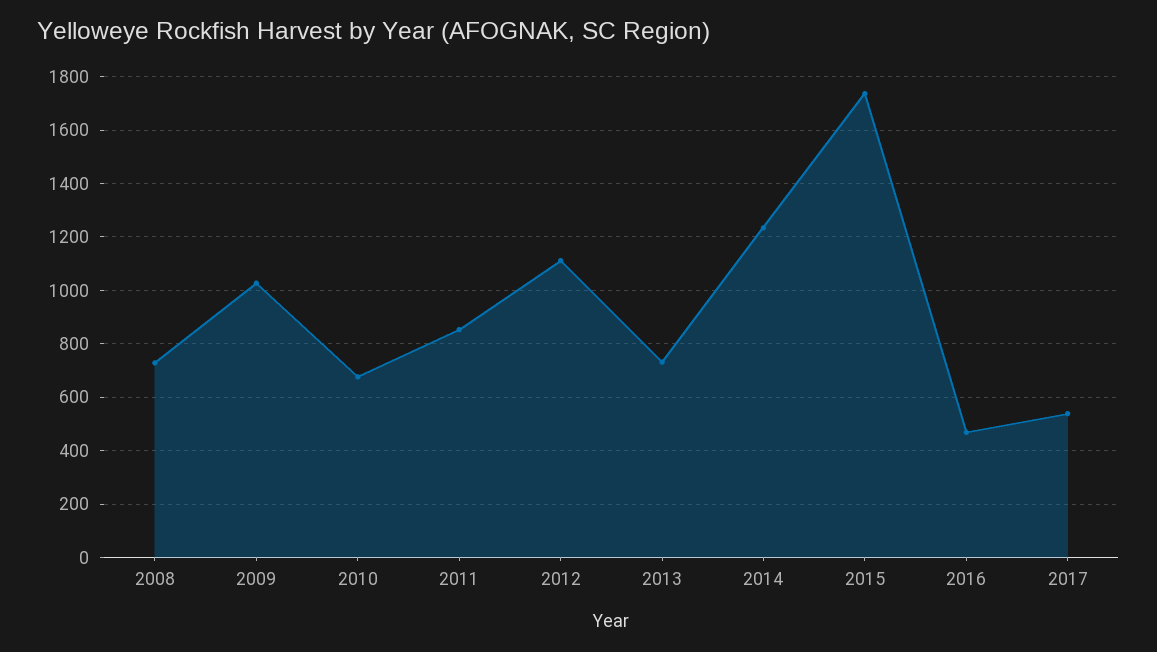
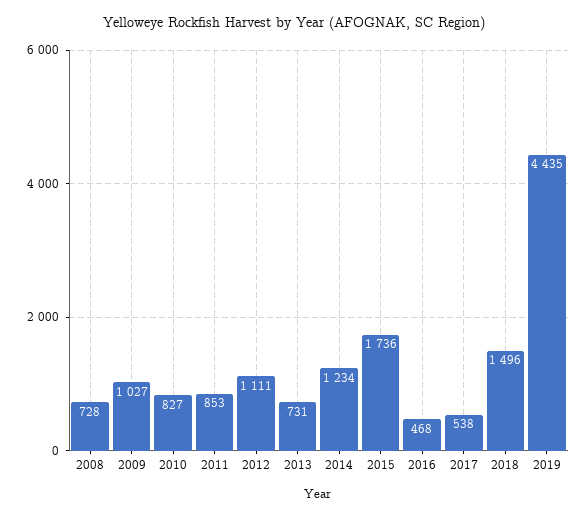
2010: 675 -> 827
2018: none -> 1496
2019: none -> 4435

